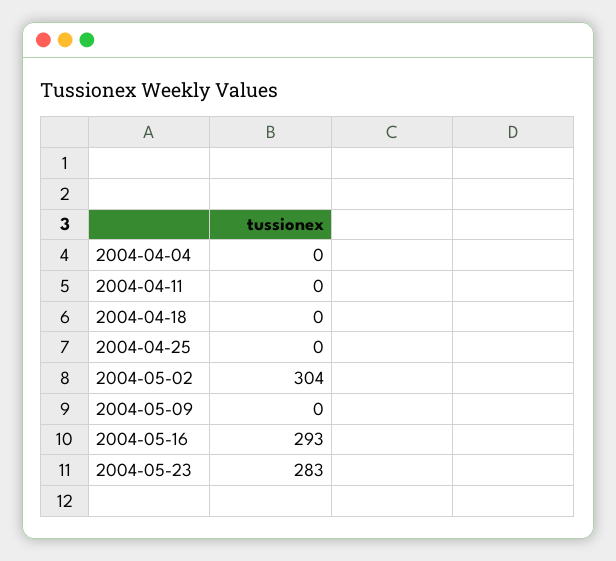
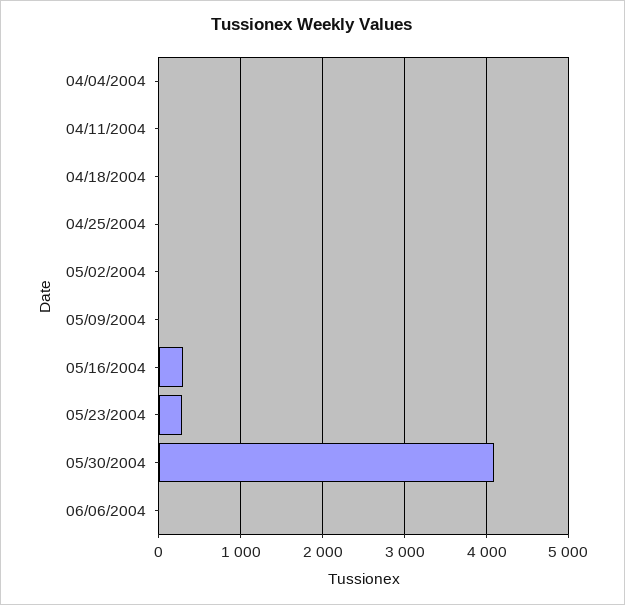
2004-05-02: 304 -> 0
05/30/2004: none -> 4100
06/06/2004: none -> 0

